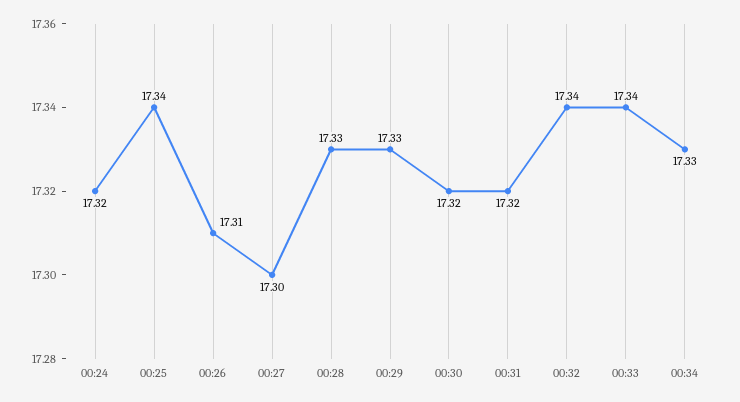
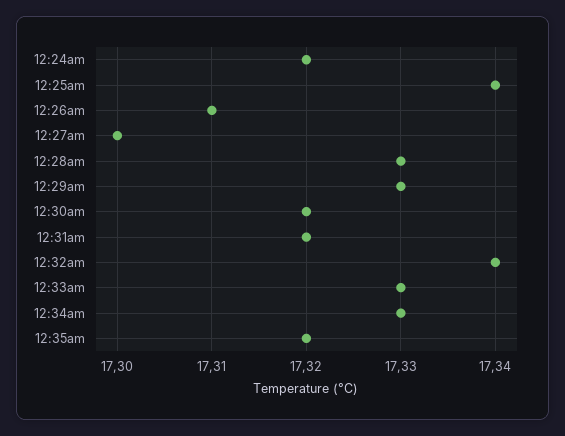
00:33: 17.34 -> 17.33
12:35am: none -> 17.32

